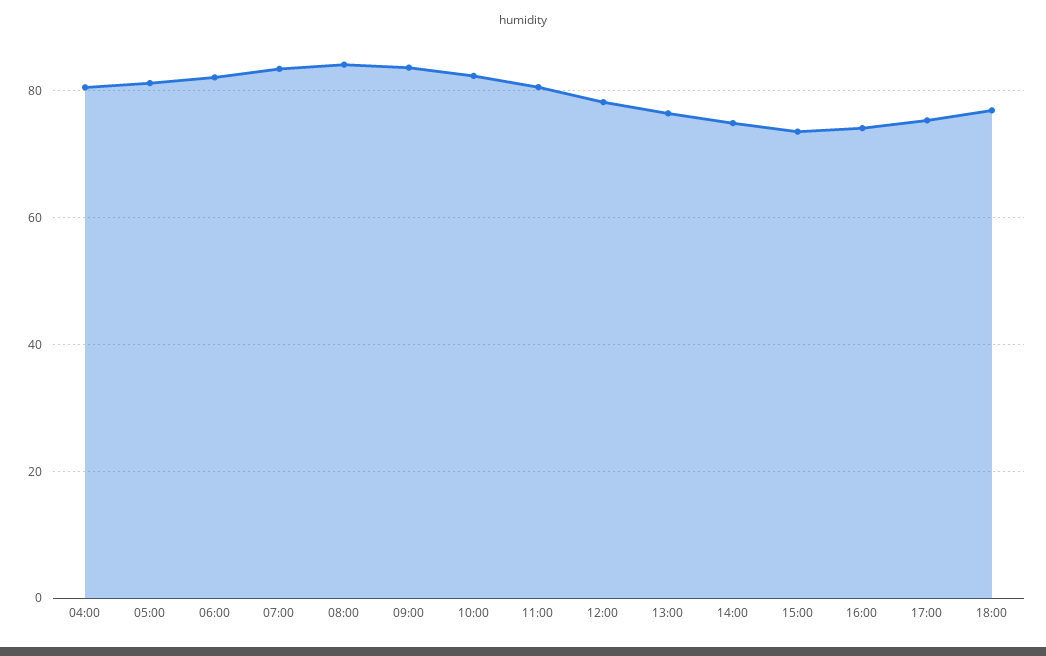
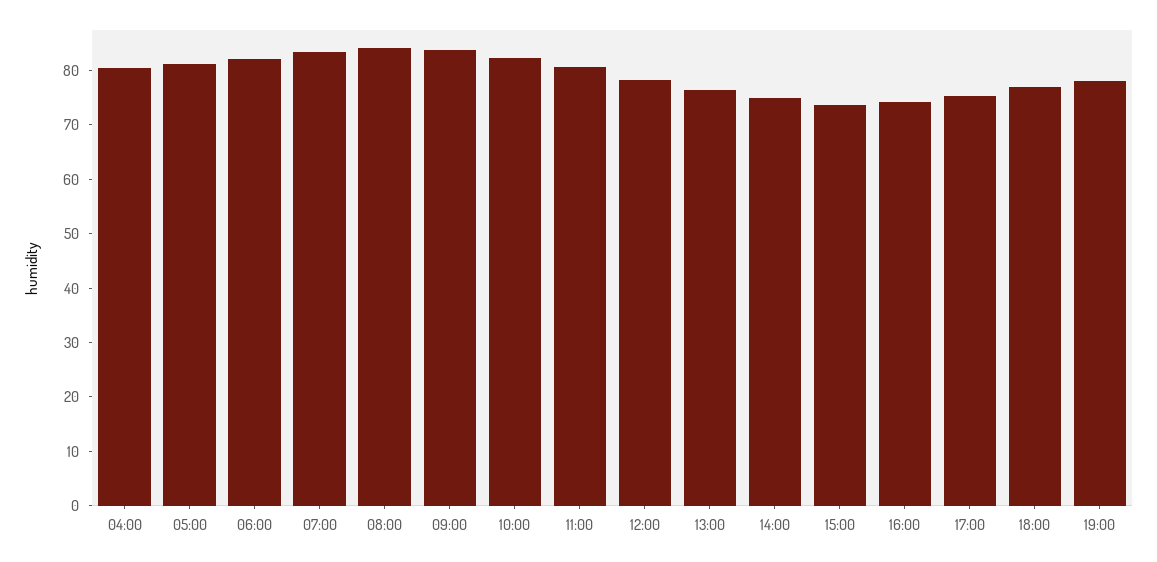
19:00: none -> 78

